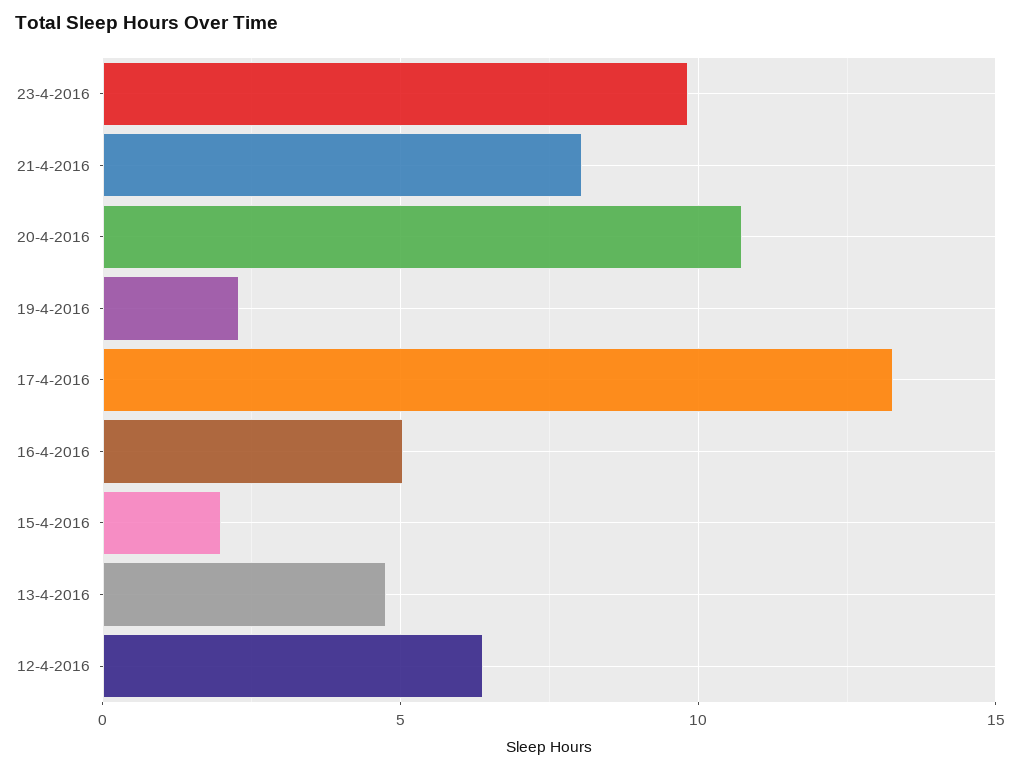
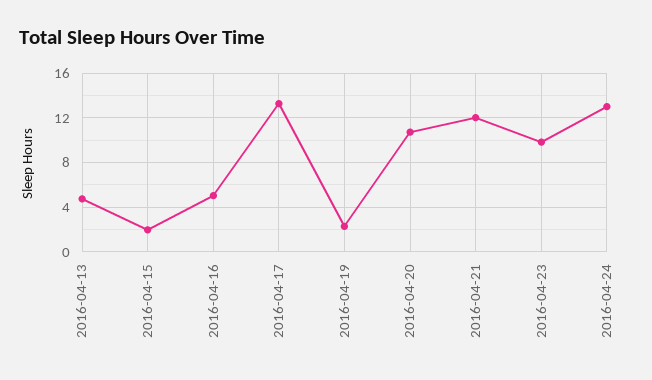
21-4-2016: 8 -> 12
12-4-2016: 6.5 -> none
2016-04-24: none -> 13

